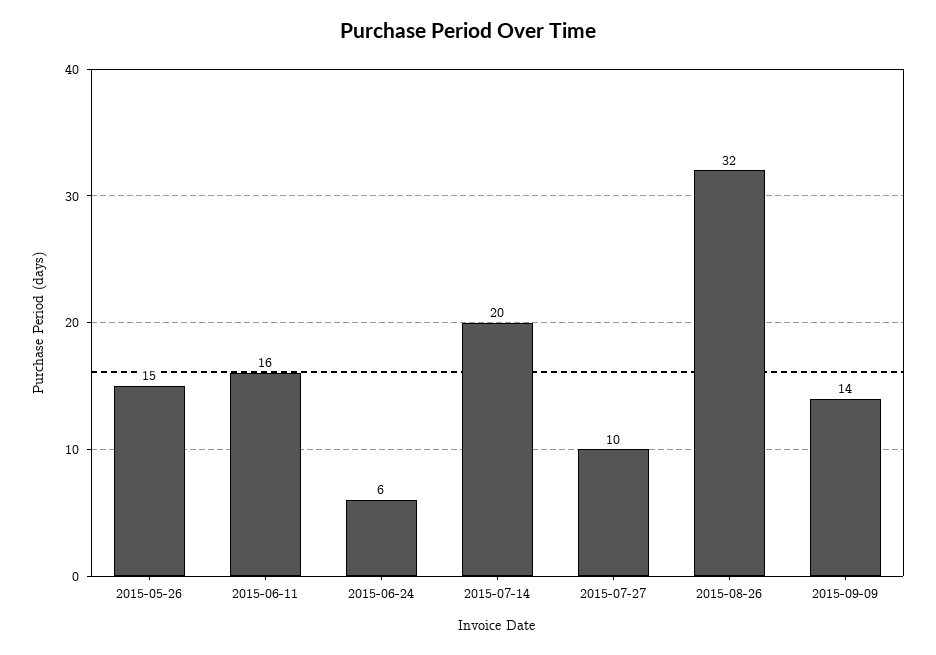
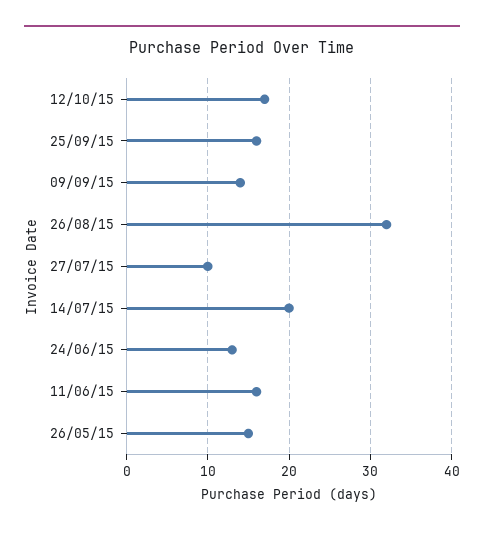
2015-06-24: 6 -> 13
12/10/15: none -> 17
25/09/15: none -> 16

